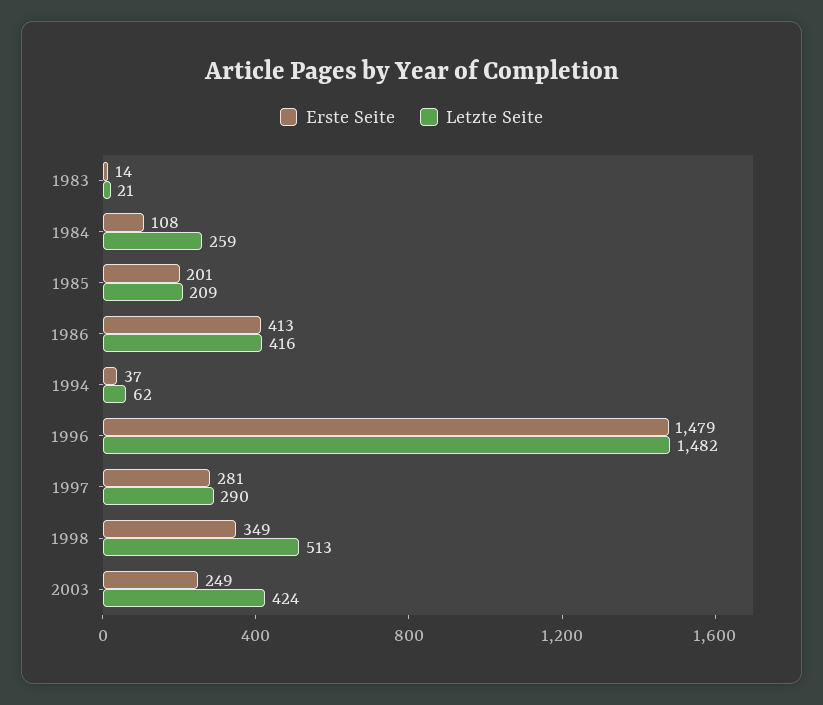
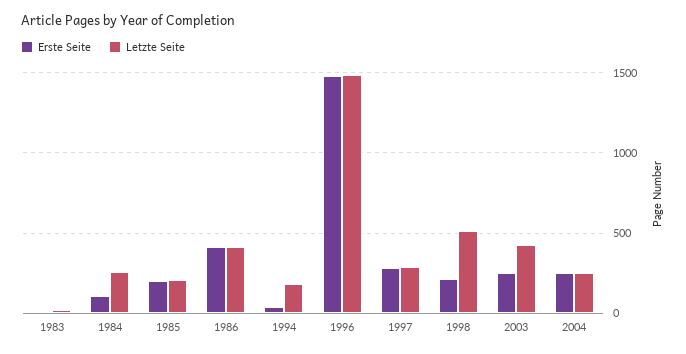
Letzte Seite, 1994: 62 -> 200
Erste Seite, 1998: 349 -> 200
Erste Seite, 2004: none -> 250
Letzte Seite, 2004: none -> 250

